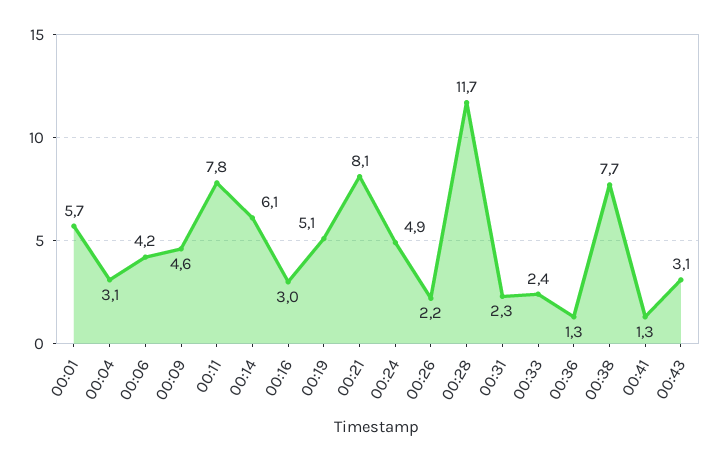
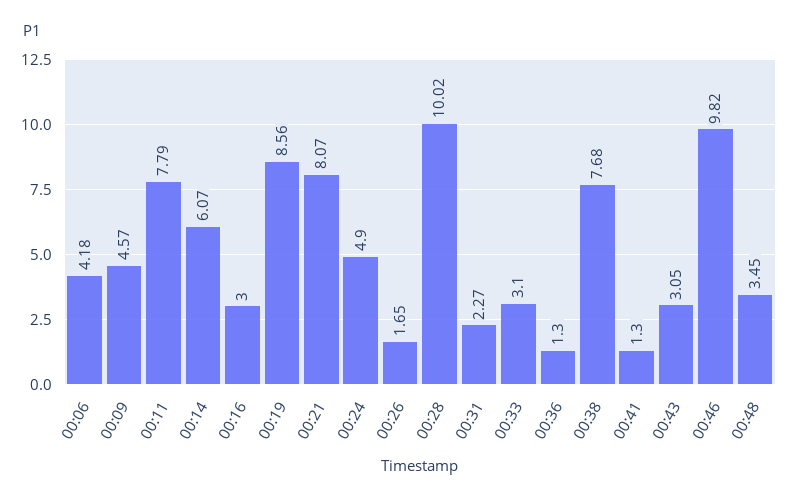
00:01: 5.7 -> none
00:04: 3.1 -> none
00:19: 5.1 -> 8.56
00:26: 2.2 -> 1.65
00:28: 11.7 -> 10.02
00:33: 2.4 -> 3.1
00:46: none -> 9.82
00:48: none -> 3.45

